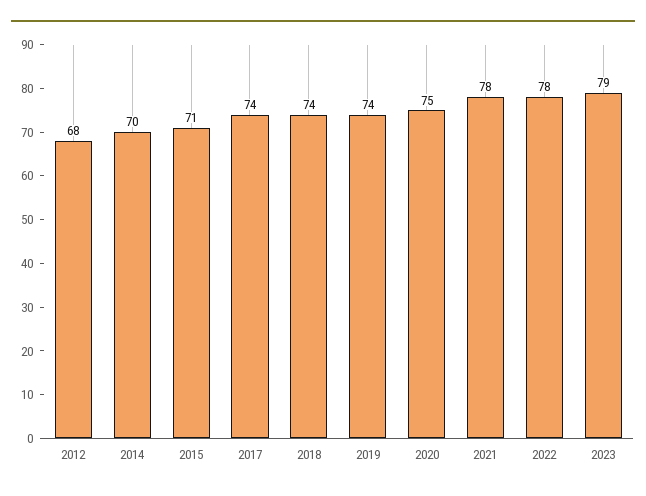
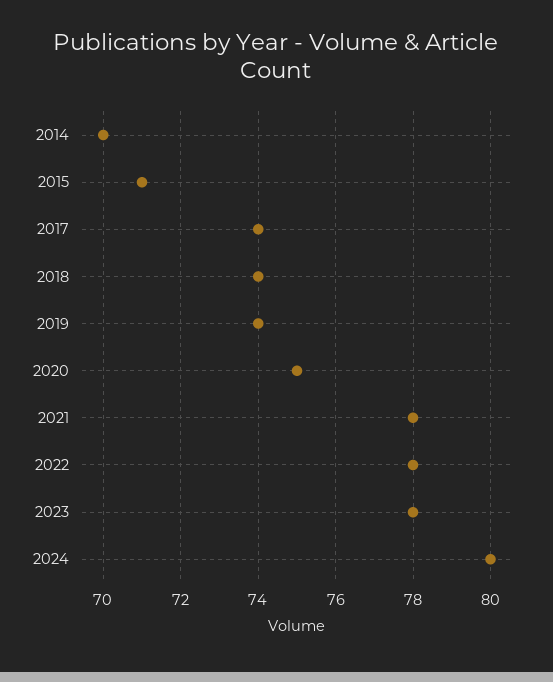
2012: 68 -> none
2023: 79 -> 78
2024: none -> 80

